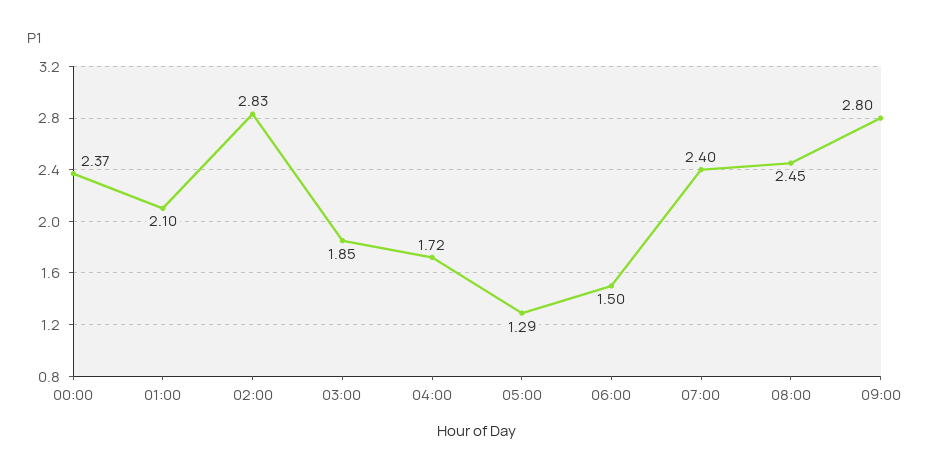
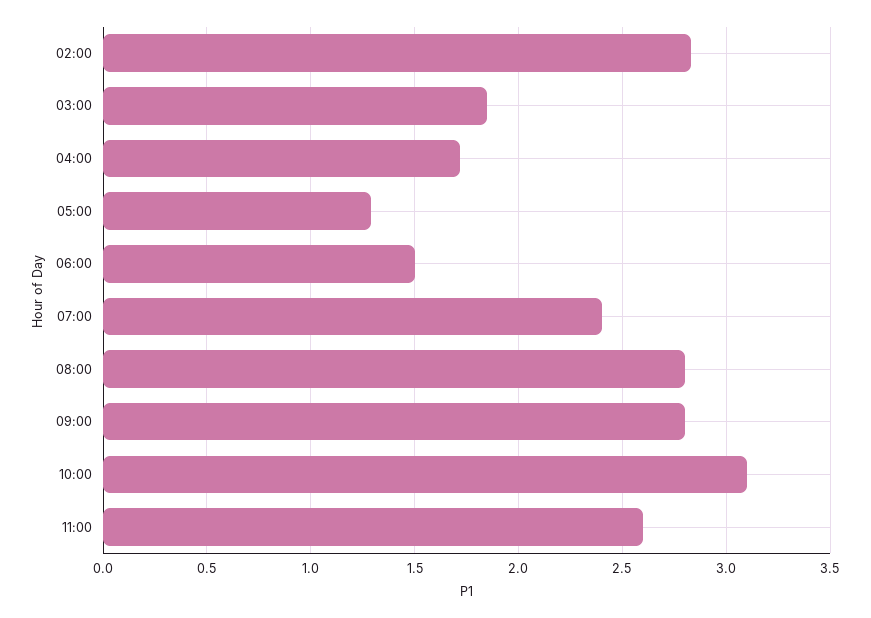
00:00: 2.37 -> none
01:00: 2.1 -> none
08:00: 2.45 -> 2.8
10:00: none -> 3.1
11:00: none -> 2.6

